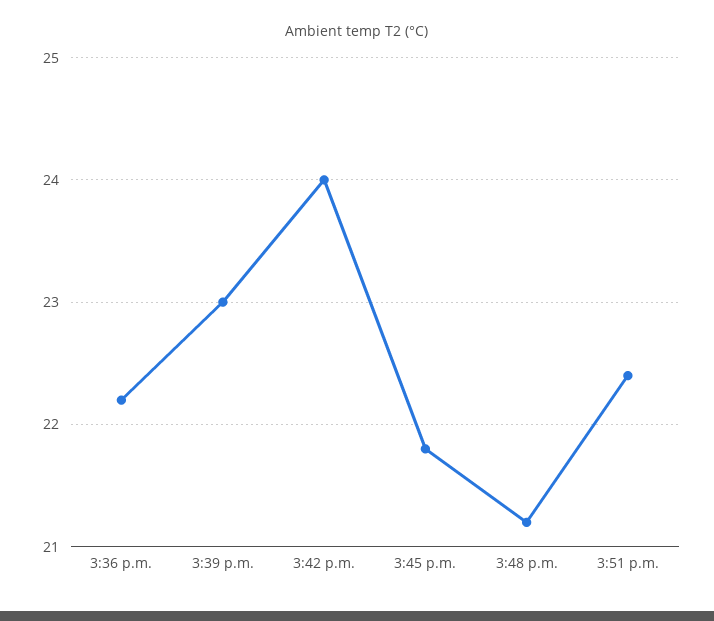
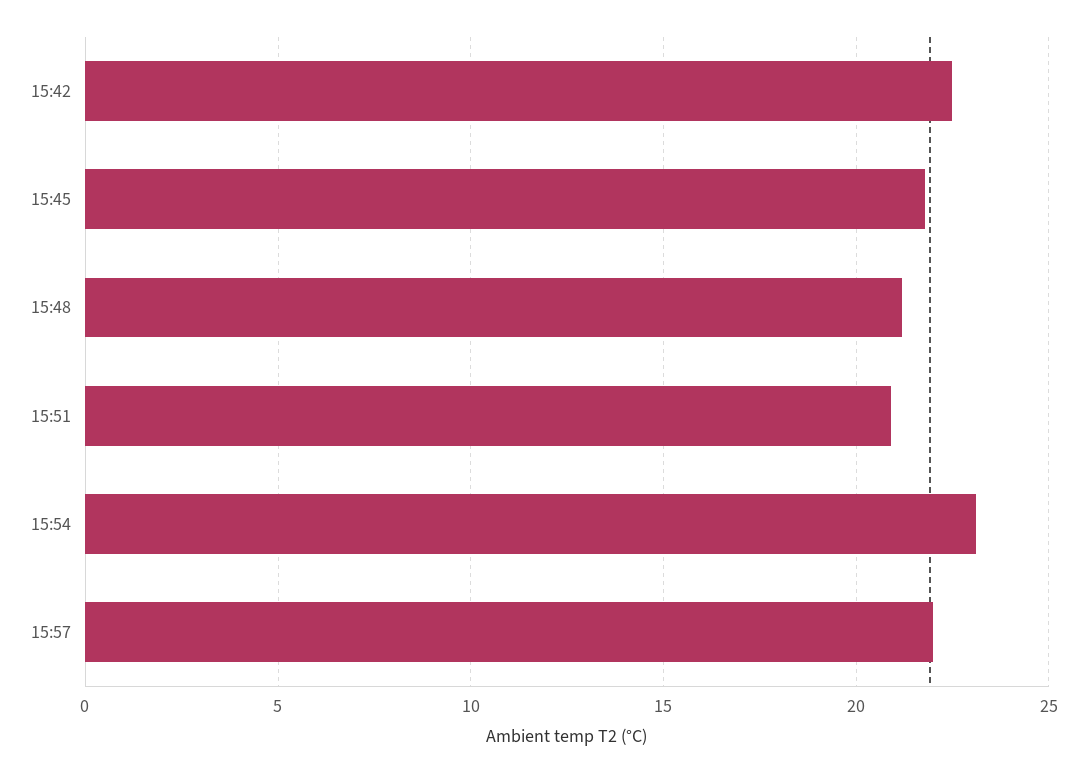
3:36 p.m.: 22.2 -> none
3:39 p.m.: 23 -> none
3:42 p.m.: 24 -> 22.5
3:51 p.m.: 22.4 -> 21
15:54: none -> 23
15:57: none -> 22

